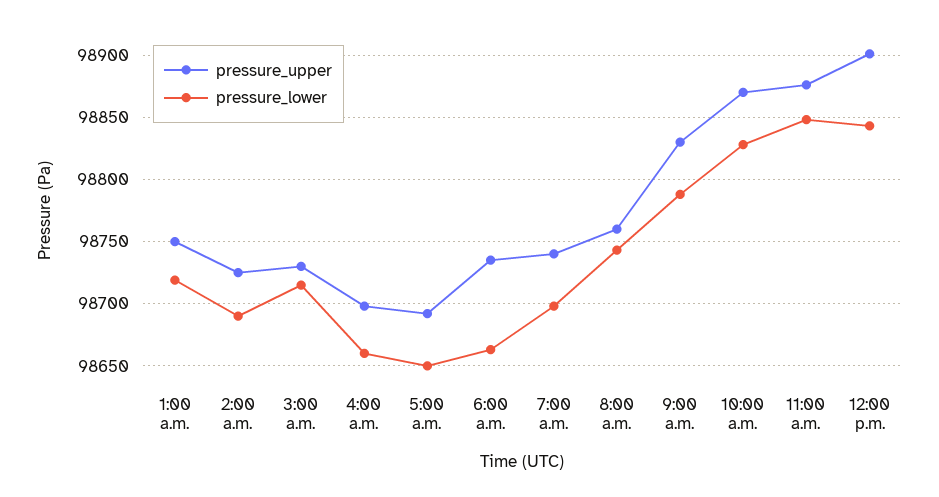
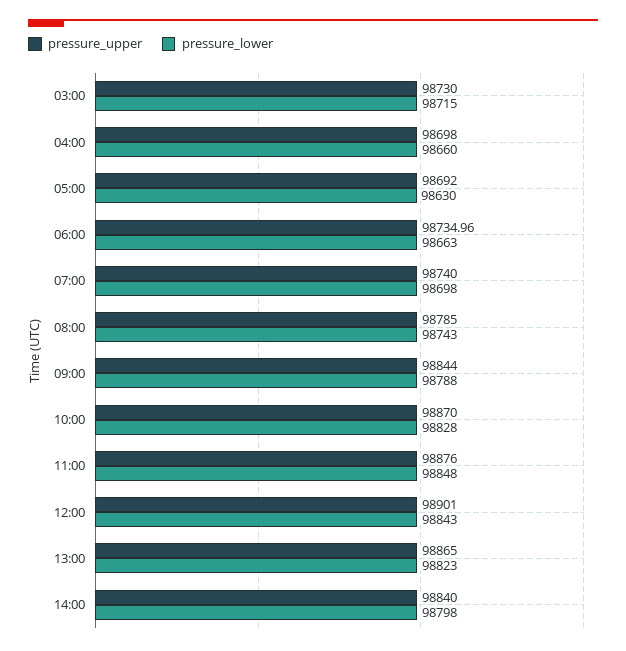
pressure_upper, 1:00 a.m.: 98750 -> none
pressure_lower, 1:00 a.m.: 98720 -> none
pressure_upper, 2:00 a.m.: 98725 -> none
pressure_lower, 2:00 a.m.: 98690 -> none
pressure_lower, 5:00 a.m.: 98650 -> 98630
pressure_upper, 8:00 a.m.: 98760 -> 98785
pressure_upper, 9:00 a.m.: 98830 -> 98844
pressure_upper, 13:00: none -> 98865
pressure_lower, 13:00: none -> 98823
pressure_upper, 14:00: none -> 98840
pressure_lower, 14:00: none -> 98798

